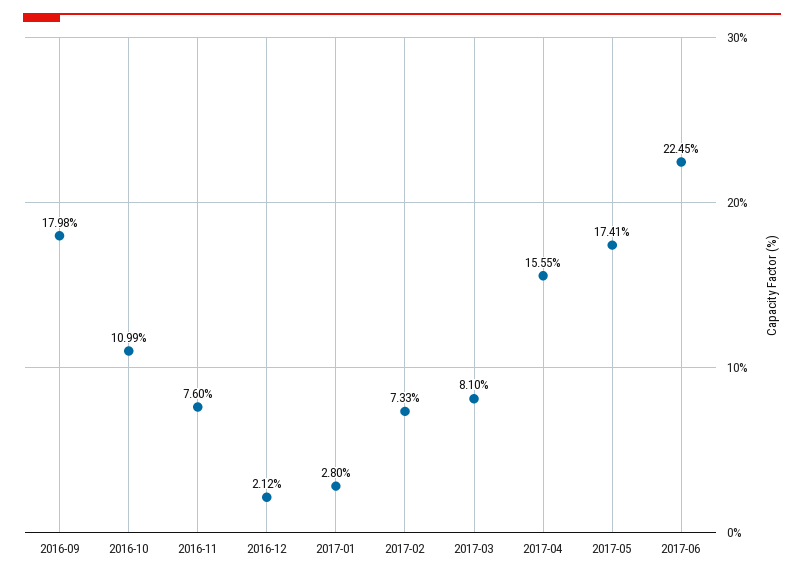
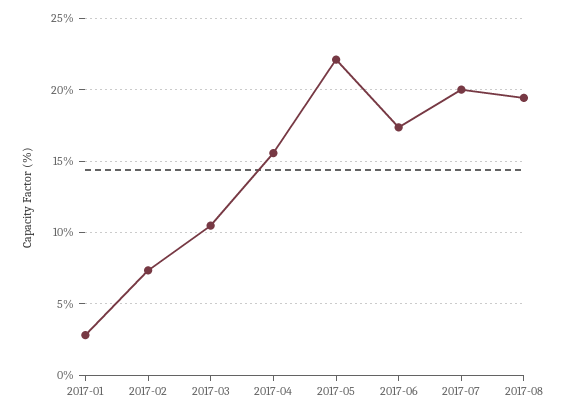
2016-09: 17.98 -> none
2016-10: 10.99 -> none
2016-11: 7.6 -> none
2016-12: 2.12 -> none
2017-03: 8.1 -> 10.5
2017-05: 17.41 -> 22
2017-06: 22.45 -> 17.5
2017-07: none -> 20
2017-08: none -> 19.5

